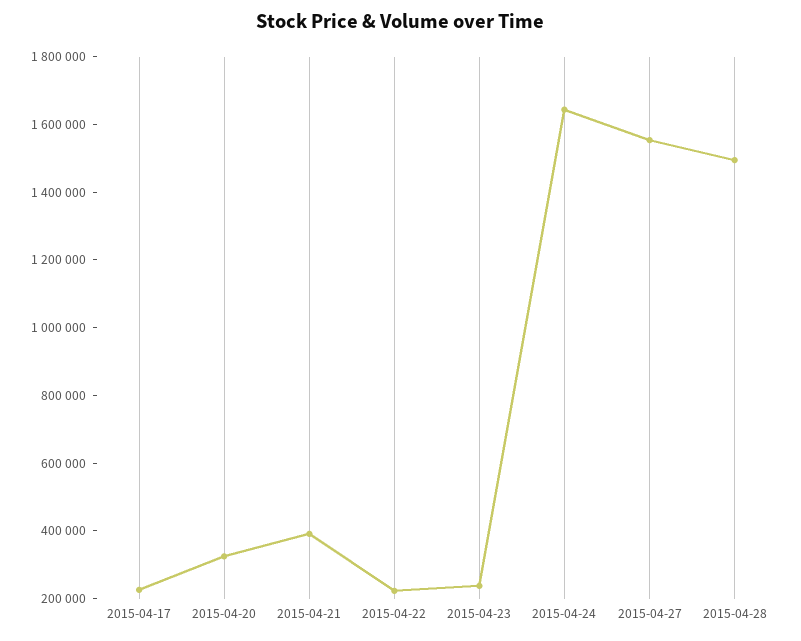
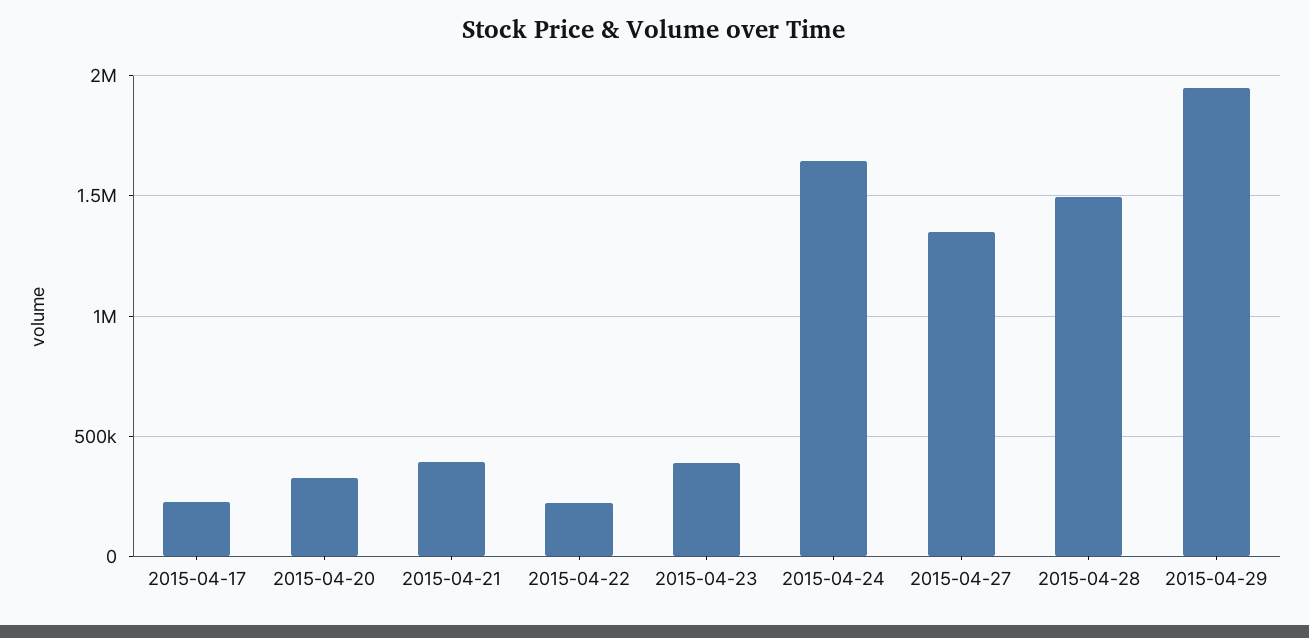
2015-04-23: 250000 -> 400000
2015-04-27: 1550000 -> 1350000
2015-04-29: none -> 1950000

